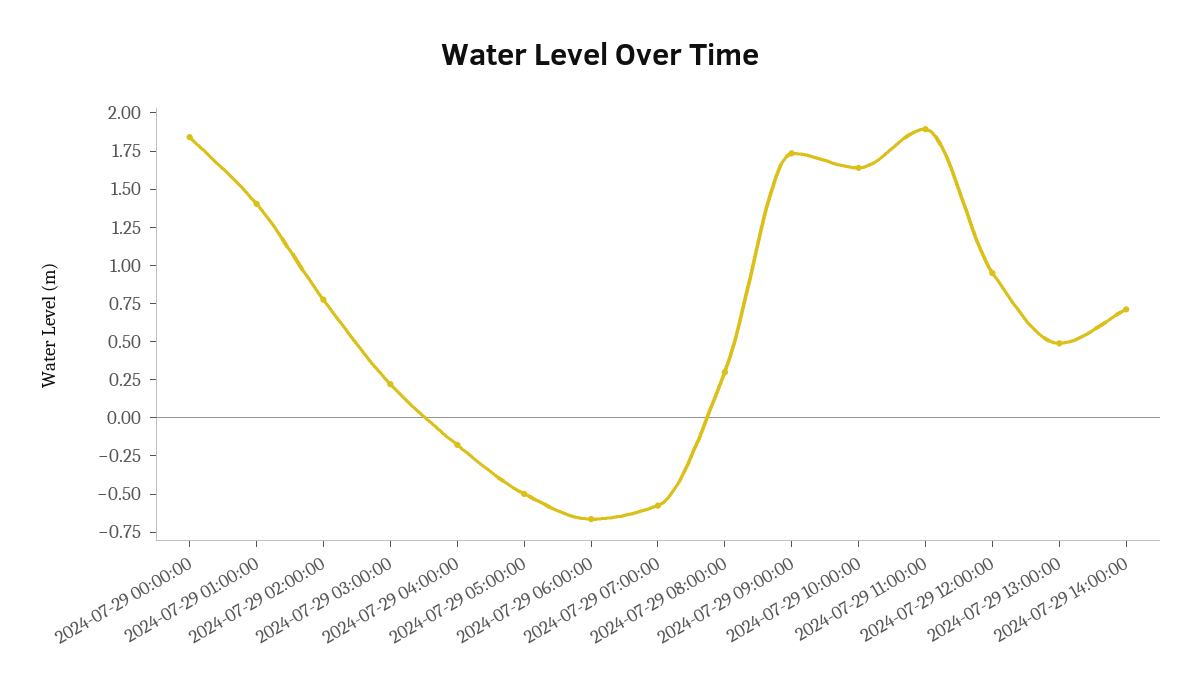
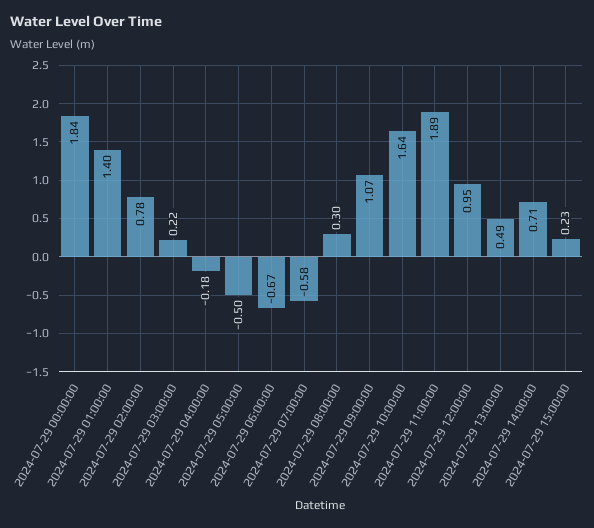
2024-07-29 09:00:00: 1.75 -> 1.07
2024-07-29 15:00:00: none -> 0.23

